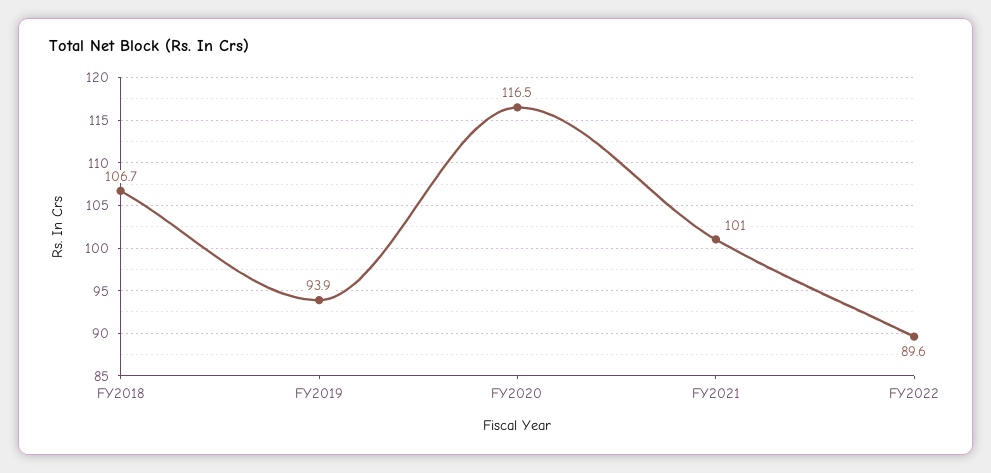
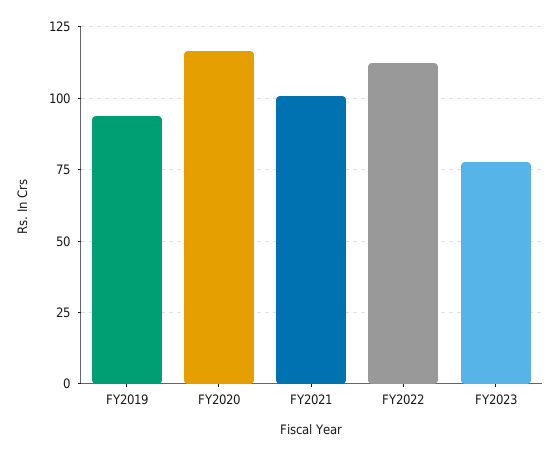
FY2018: 106.7 -> none
FY2022: 89.6 -> 112.5
FY2023: none -> 77.5

